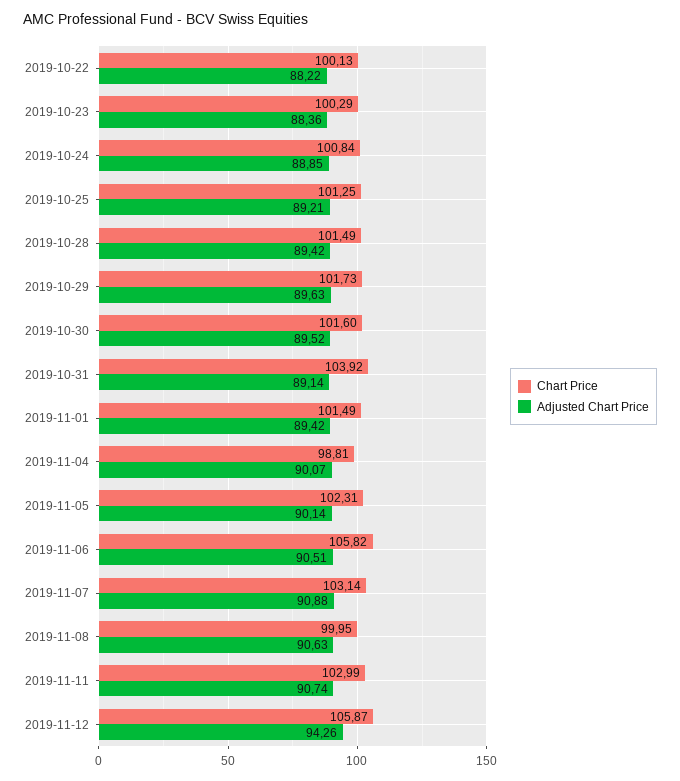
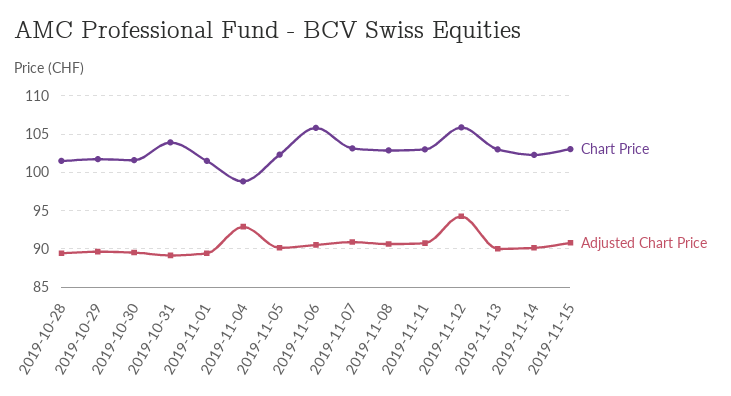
Chart Price, 2019-10-22: 100.13 -> none
Adjusted Chart Price, 2019-10-22: 88.22 -> none
Chart Price, 2019-10-23: 100.29 -> none
Adjusted Chart Price, 2019-10-23: 88.36 -> none
Chart Price, 2019-10-24: 100.84 -> none
Adjusted Chart Price, 2019-10-24: 88.85 -> none
Chart Price, 2019-10-25: 101.25 -> none
Adjusted Chart Price, 2019-10-25: 89.21 -> none
Adjusted Chart Price, 2019-11-04: 90.07 -> 93
Chart Price, 2019-11-08: 99.95 -> 103
Chart Price, 2019-11-13: none -> 103
Adjusted Chart Price, 2019-11-13: none -> 90
Chart Price, 2019-11-14: none -> 102
Adjusted Chart Price, 2019-11-14: none -> 90
Chart Price, 2019-11-15: none -> 103
Adjusted Chart Price, 2019-11-15: none -> 91

